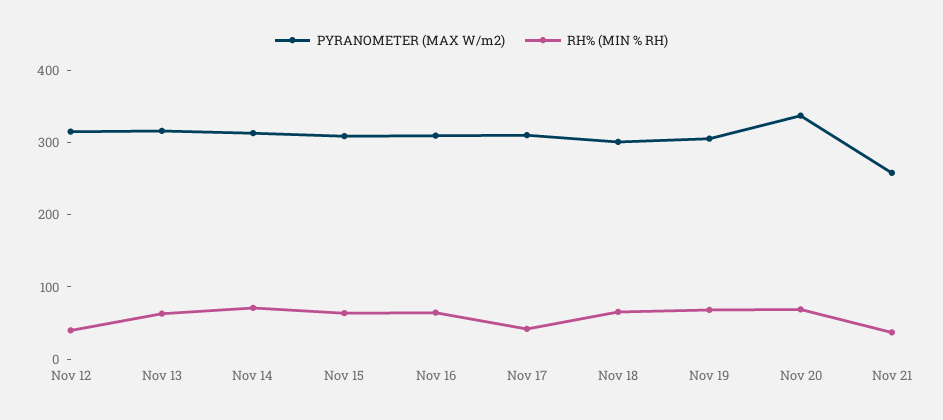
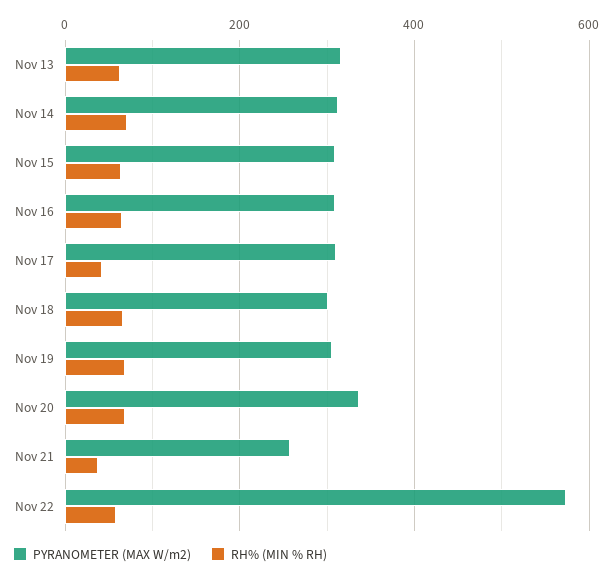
PYRANOMETER (MAX W/m2), Nov 12: 320 -> none
RH% (MIN % RH), Nov 12: 40 -> none
PYRANOMETER (MAX W/m2), Nov 22: none -> 580
RH% (MIN % RH), Nov 22: none -> 60

